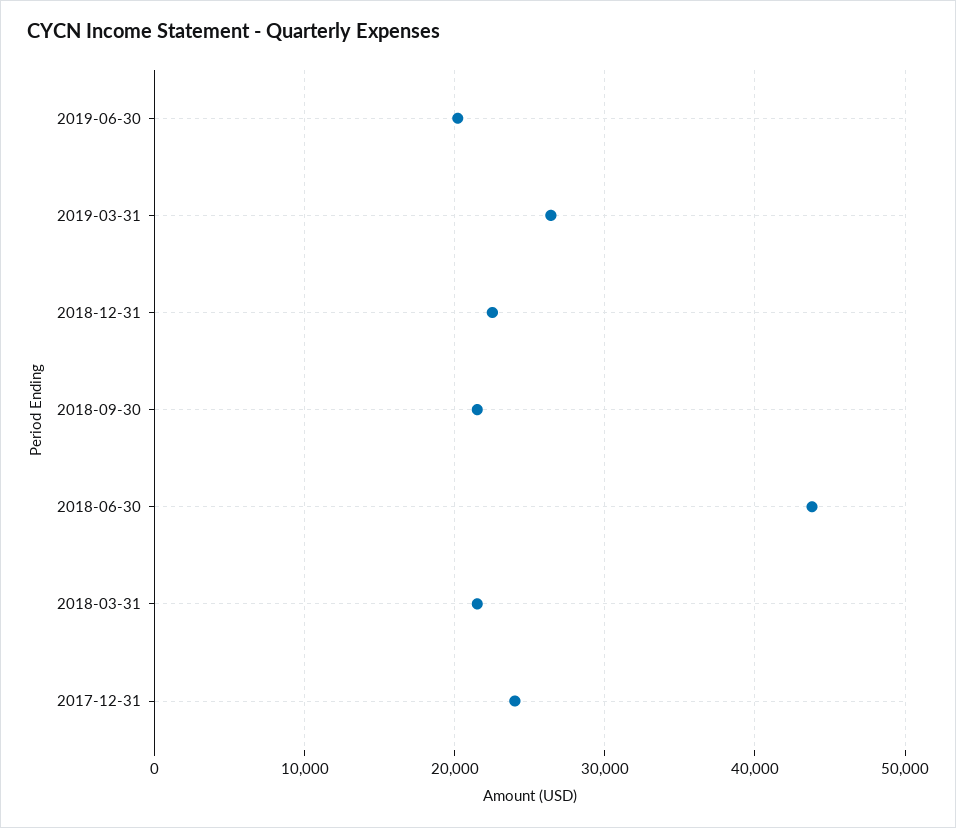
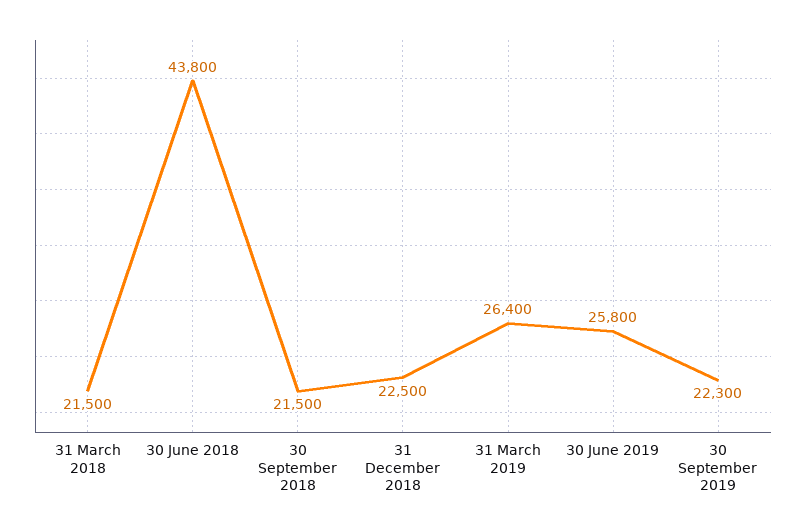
2019-06-30: 20000 -> 25800
2017-12-31: 24000 -> none
30 September 2019: none -> 22300

